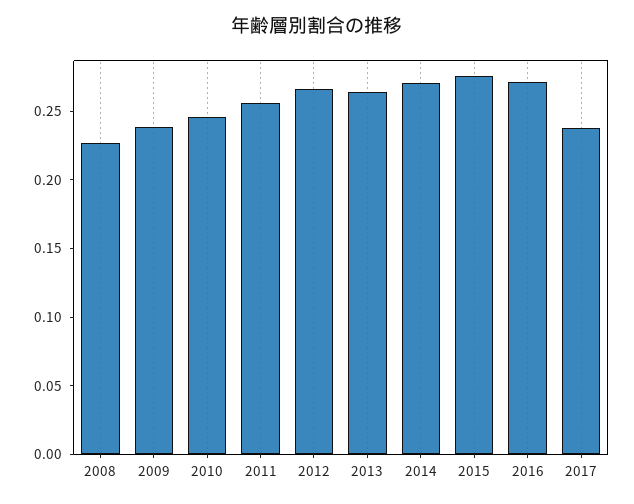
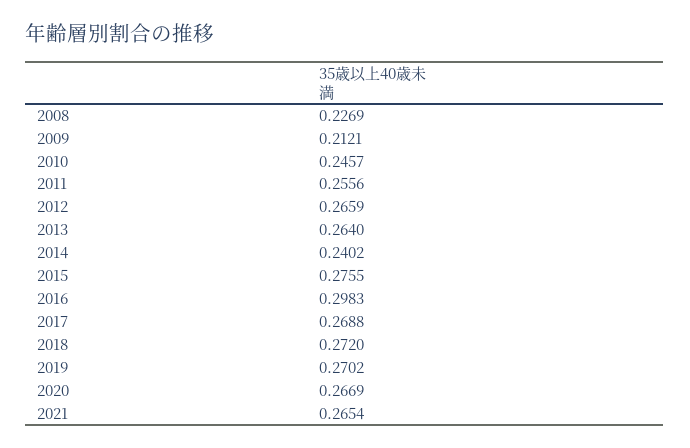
2009: 0.24 -> 0.2121
2014: 0.27 -> 0.2402
2016: 0.27 -> 0.2983
2017: 0.24 -> 0.2688
2018: none -> 0.272
2019: none -> 0.2702
2020: none -> 0.2669
2021: none -> 0.2654

